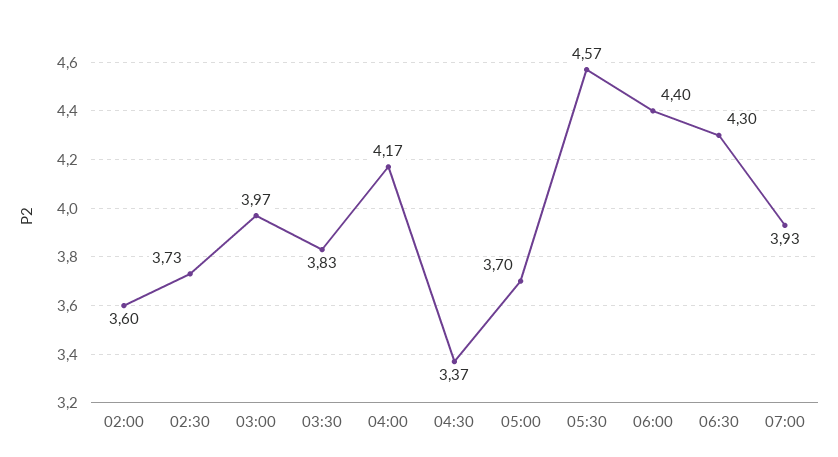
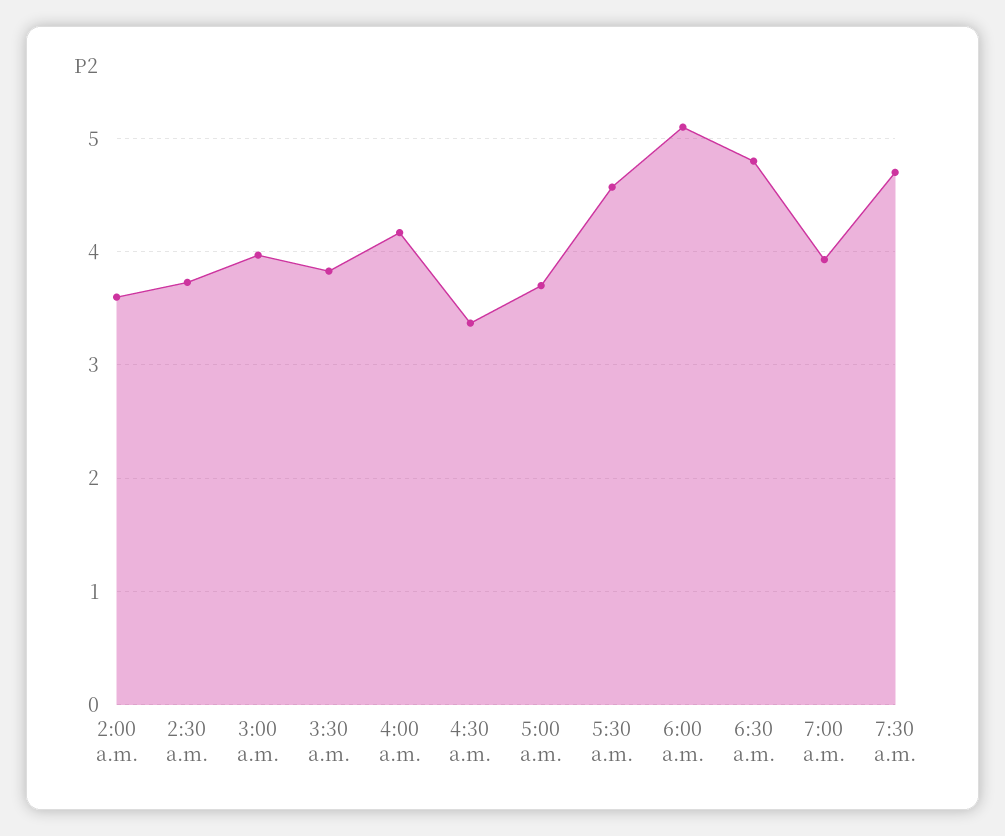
06:00: 4.4 -> 5.1
06:30: 4.3 -> 4.8
7:30 a.m.: none -> 4.7

